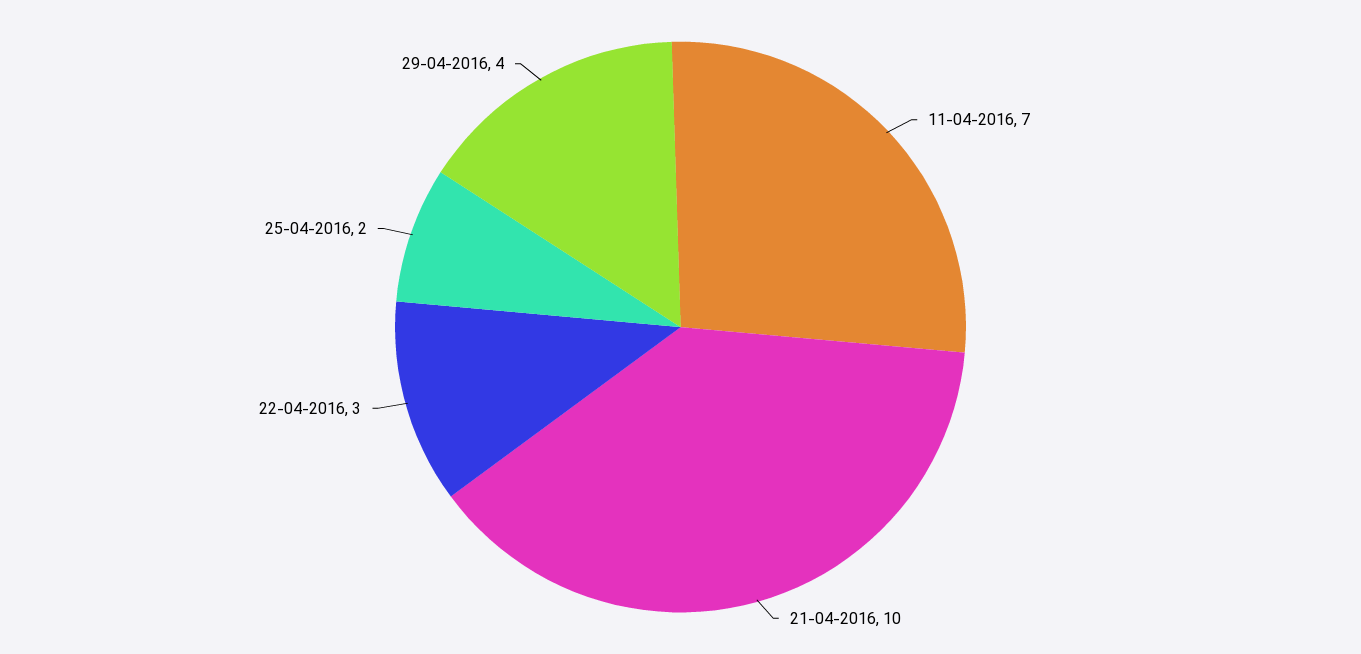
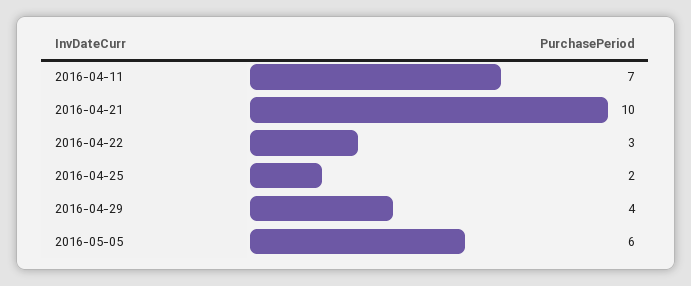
2016-05-05: none -> 6

